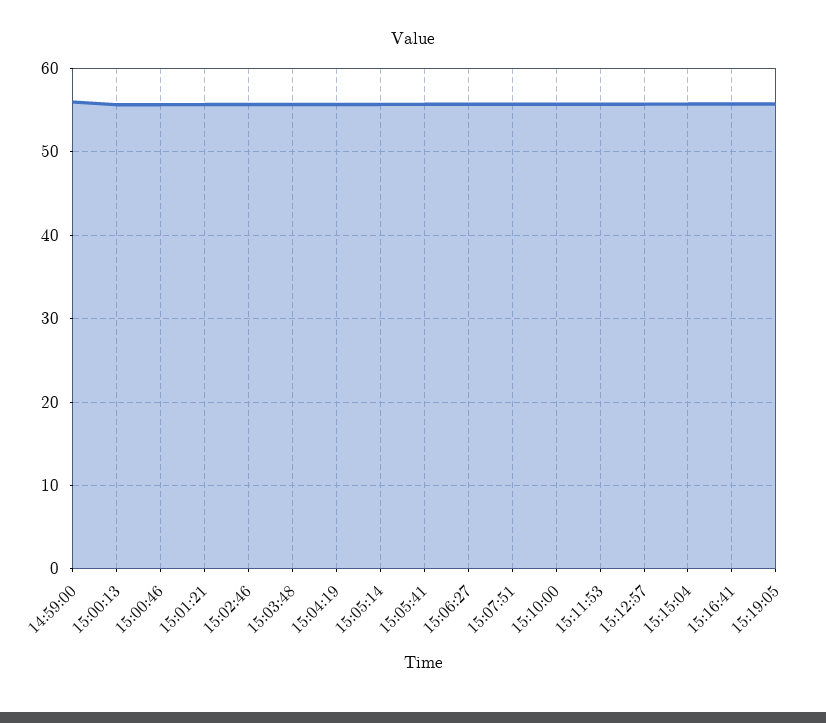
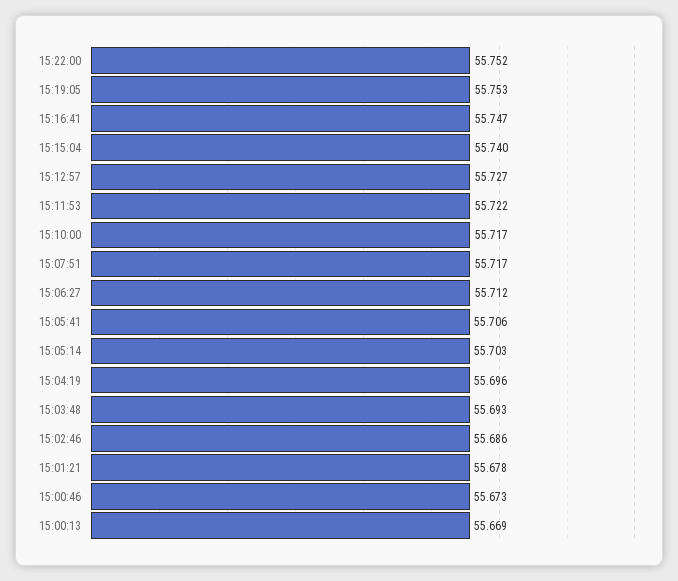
14:59:00: 56 -> none
15:22:00: none -> 55.752

